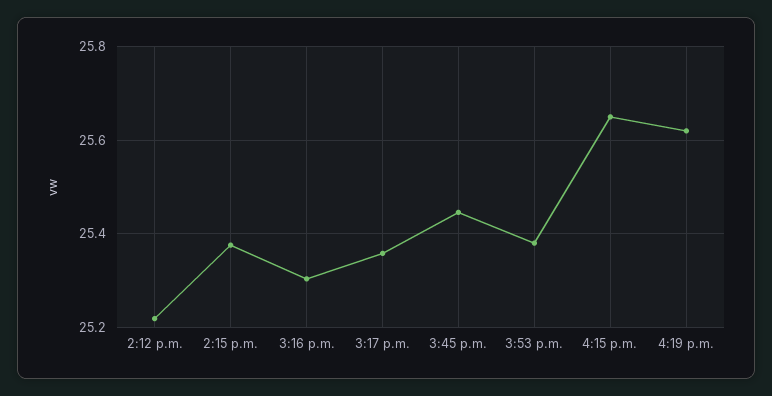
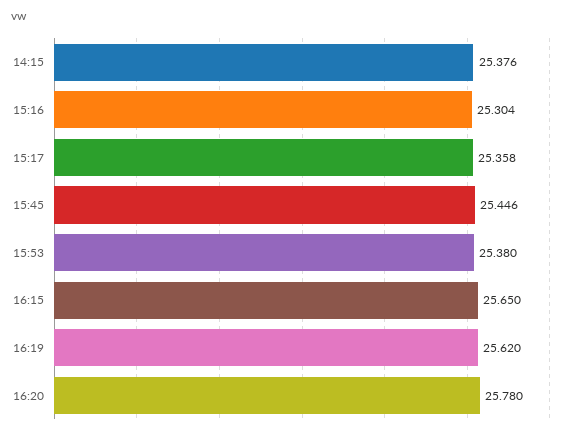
2:12 p.m.: 25.22 -> none
16:20: none -> 25.78

